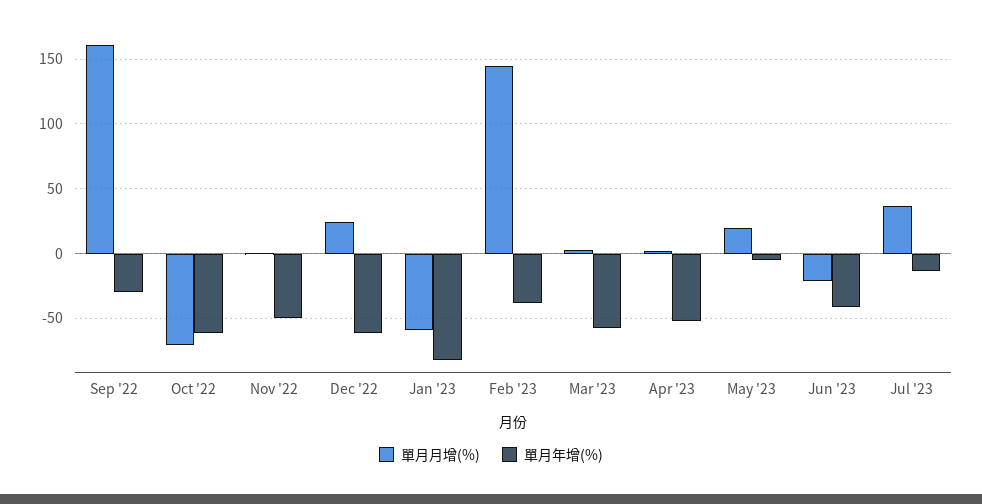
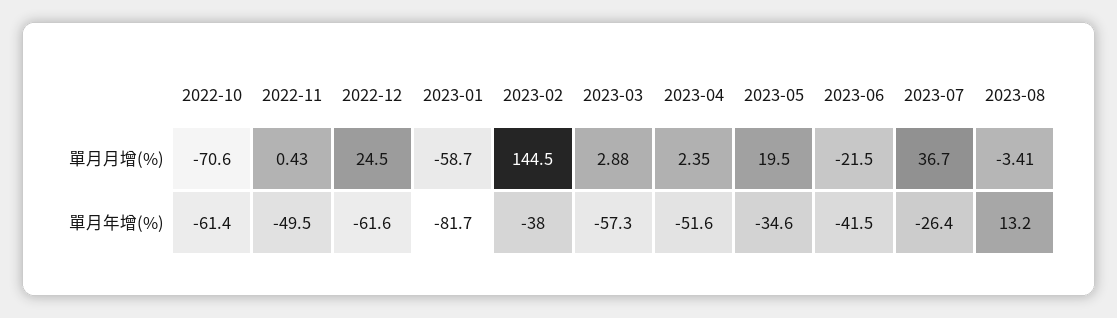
單月月增(%), Sep '22: 160 -> none
單月年增(%), Sep '22: -30 -> none
單月年增(%), May '23: -5 -> -34.6
單月年增(%), Jul '23: -15 -> -26.4
單月月增(%), 2023-08: none -> -3.41
單月年增(%), 2023-08: none -> 13.2

